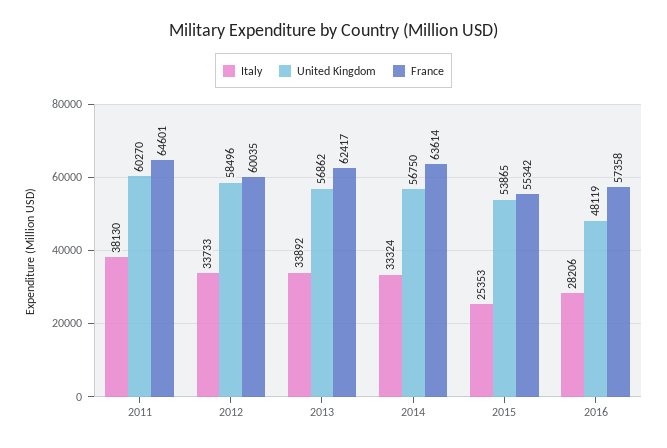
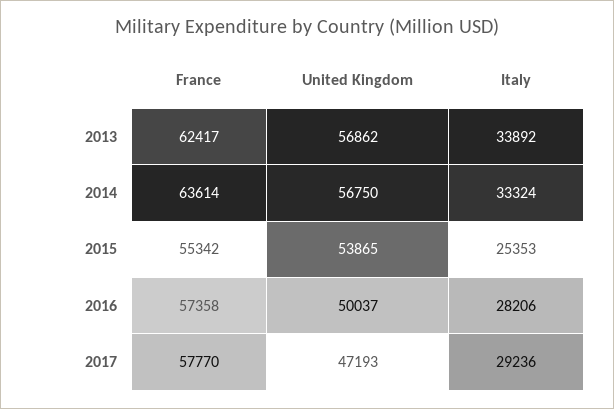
Italy, 2011: 38130 -> none
United Kingdom, 2011: 60270 -> none
France, 2011: 64601 -> none
Italy, 2012: 33733 -> none
United Kingdom, 2012: 58496 -> none
France, 2012: 60035 -> none
United Kingdom, 2016: 48119 -> 50037
France, 2017: none -> 57770
United Kingdom, 2017: none -> 47193
Italy, 2017: none -> 29236

